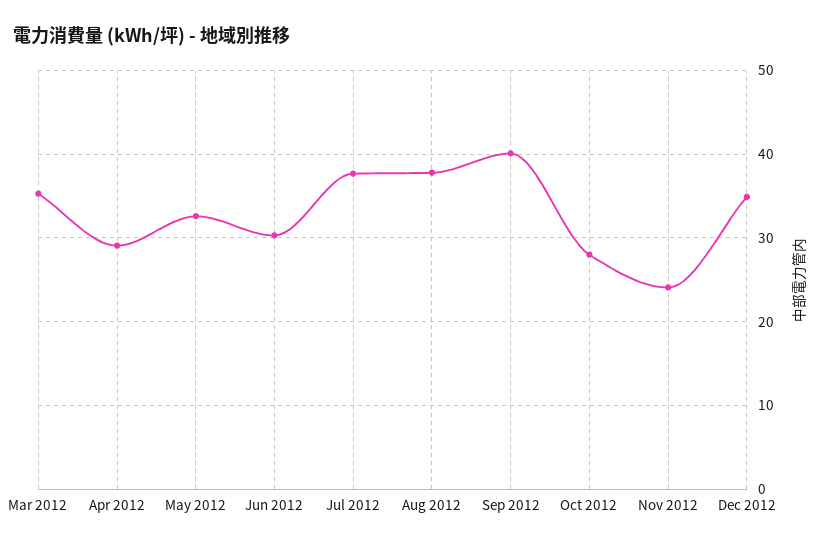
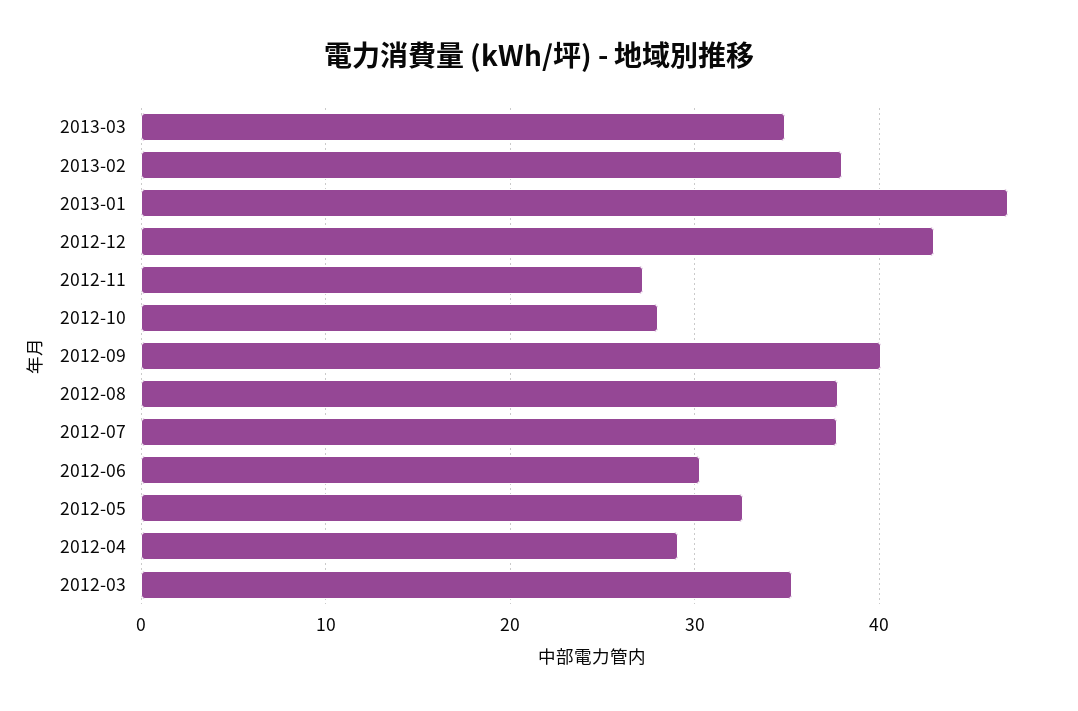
Nov 2012: 24 -> 27
Dec 2012: 35 -> 43
2013-03: none -> 35
2013-02: none -> 38
2013-01: none -> 47

